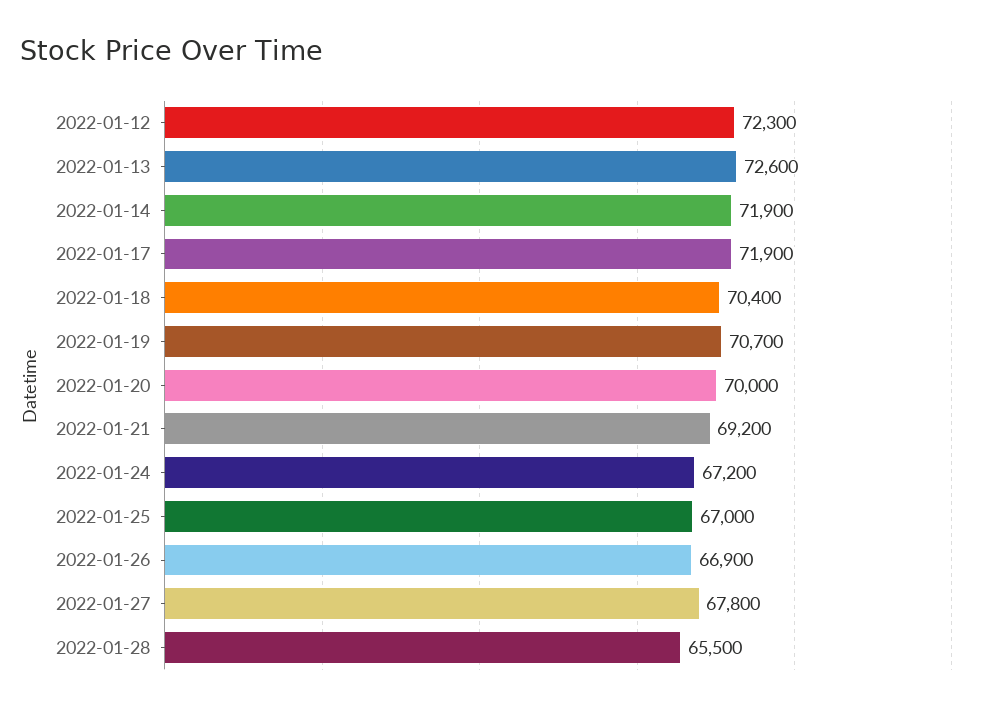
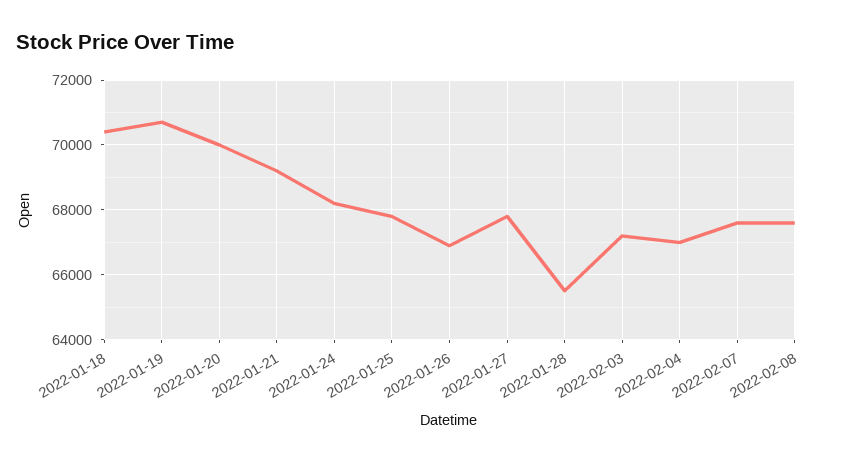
2022-01-12: 72300 -> none
2022-01-13: 72600 -> none
2022-01-14: 71900 -> none
2022-01-17: 71900 -> none
2022-01-24: 67200 -> 68200
2022-01-25: 67000 -> 67800
2022-02-03: none -> 67200
2022-02-04: none -> 67000
2022-02-07: none -> 67600
2022-02-08: none -> 67600

